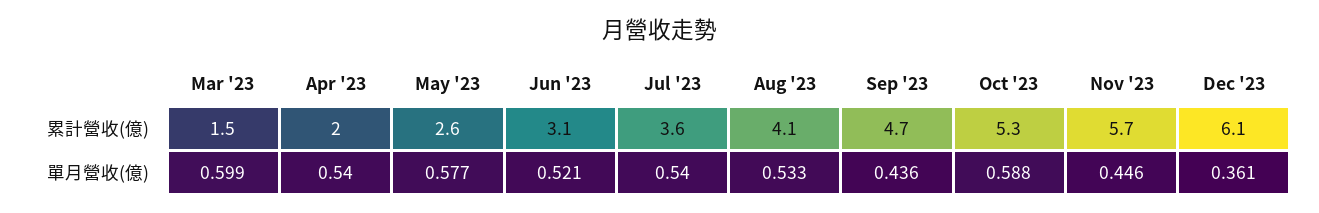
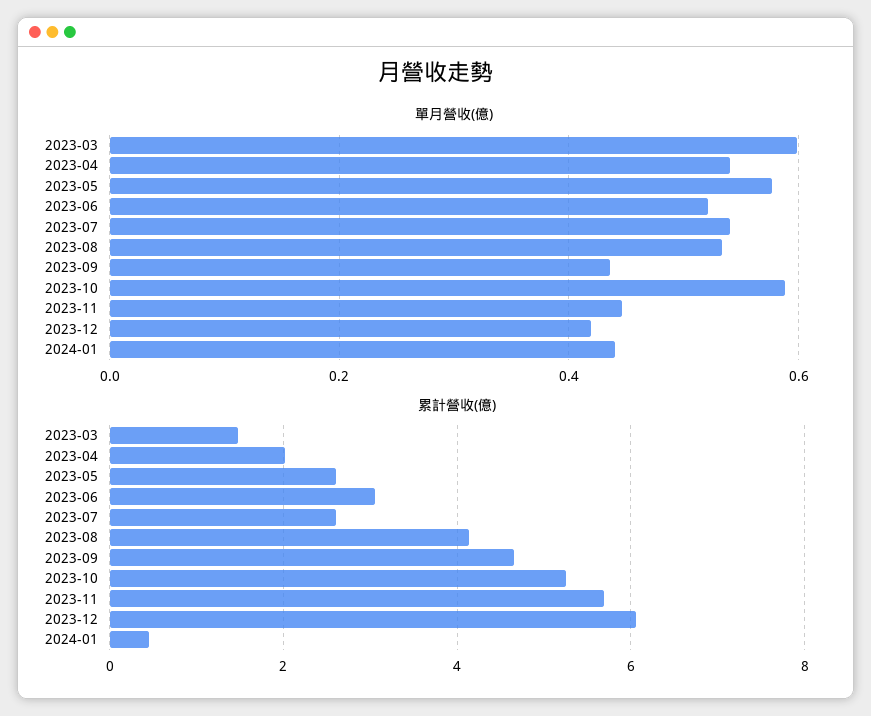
累計營收(億), Jul '23: 3.6 -> 2.6
單月營收(億), Dec '23: 0.361 -> 0.42
單月營收(億), 2024-01: none -> 0.44
累計營收(億), 2024-01: none -> 0.4

